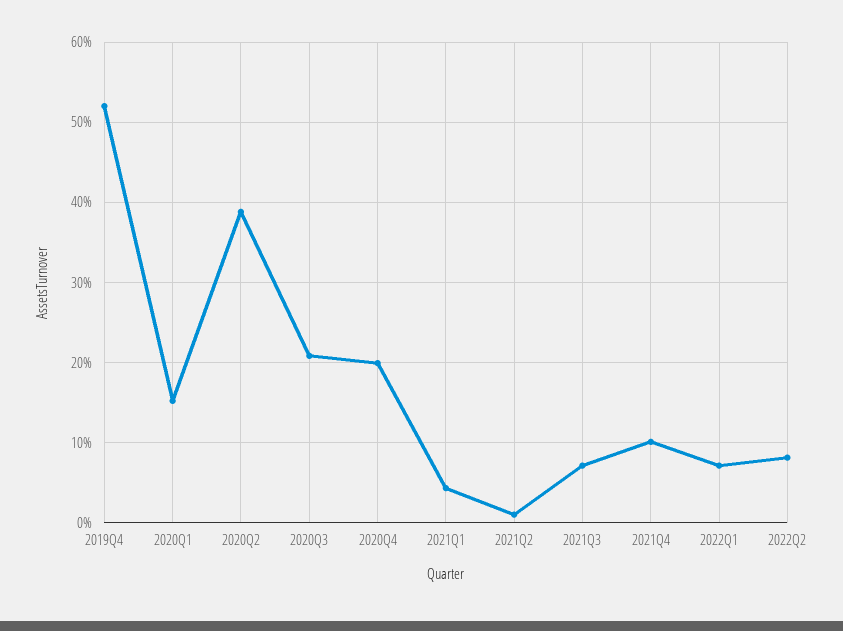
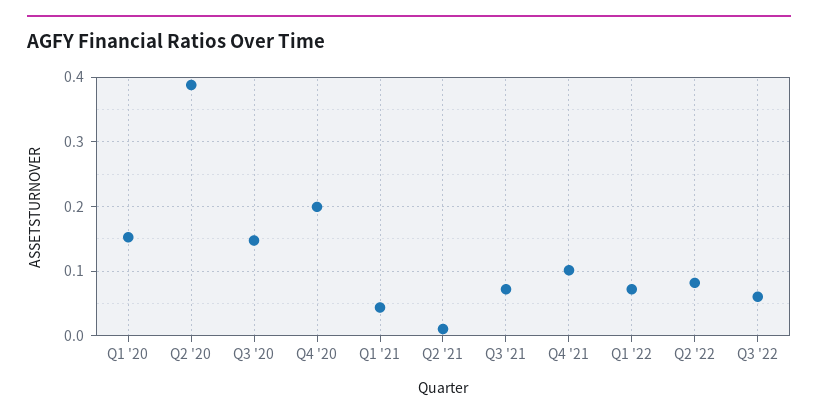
2019Q4: 0.52 -> none
2020Q3: 0.21 -> 0.15
Q3 '22: none -> 0.06

